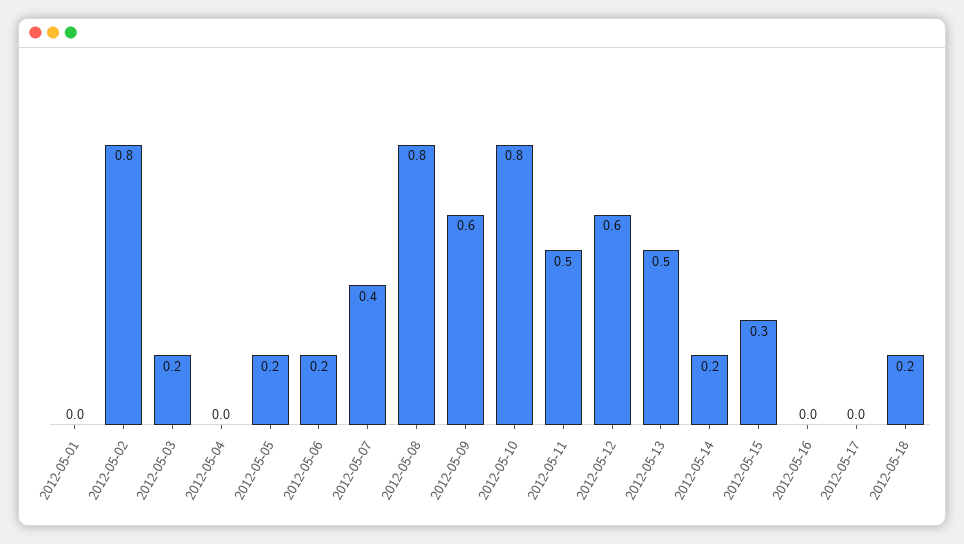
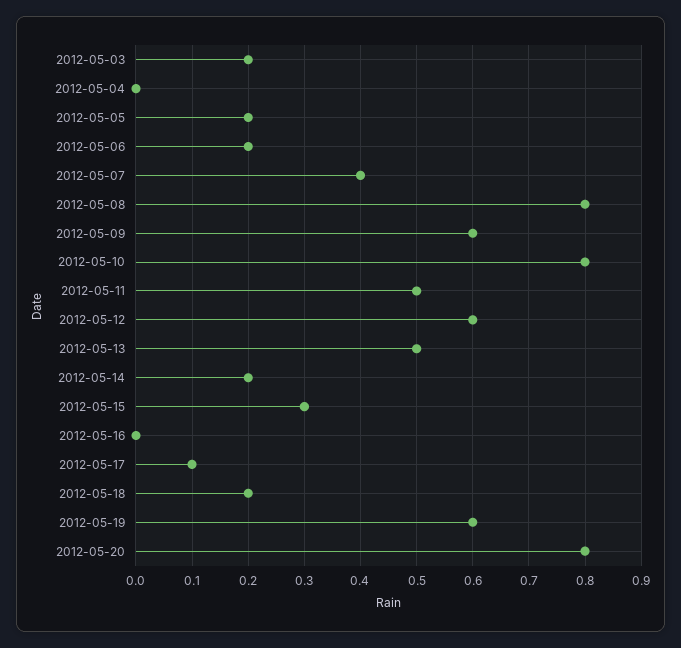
2012-05-01: 0 -> none
2012-05-02: 0.8 -> none
2012-05-17: 0 -> 0.1
2012-05-19: none -> 0.6
2012-05-20: none -> 0.8

